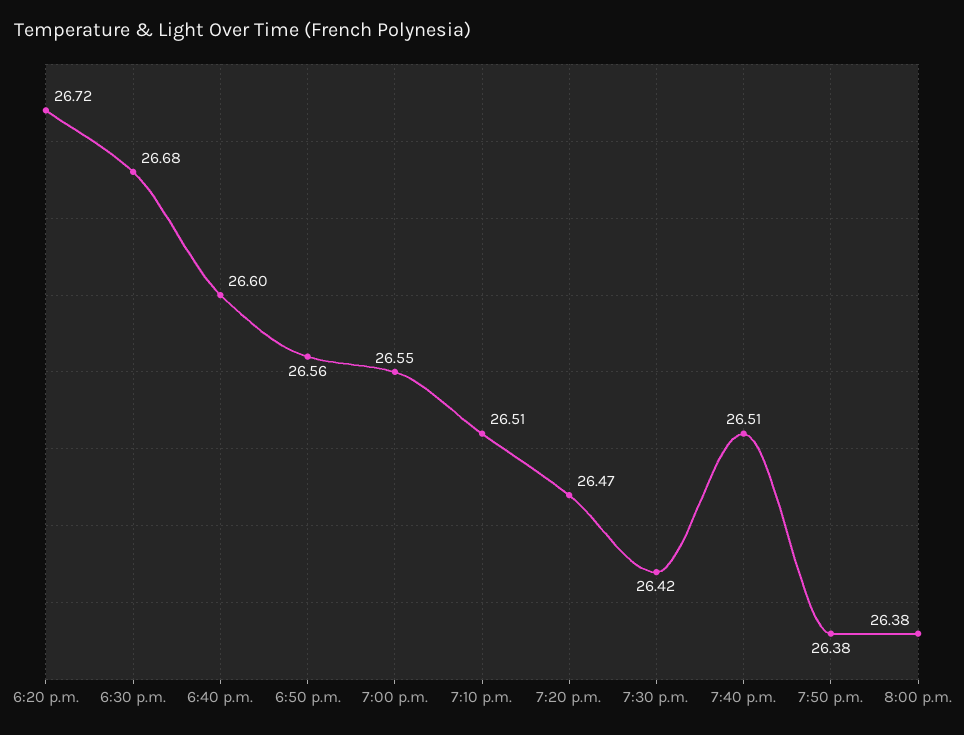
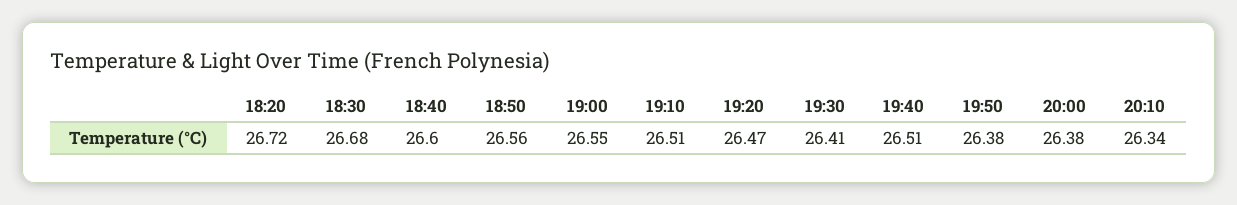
7:30 p.m.: 26.42 -> 26.41
20:10: none -> 26.34

